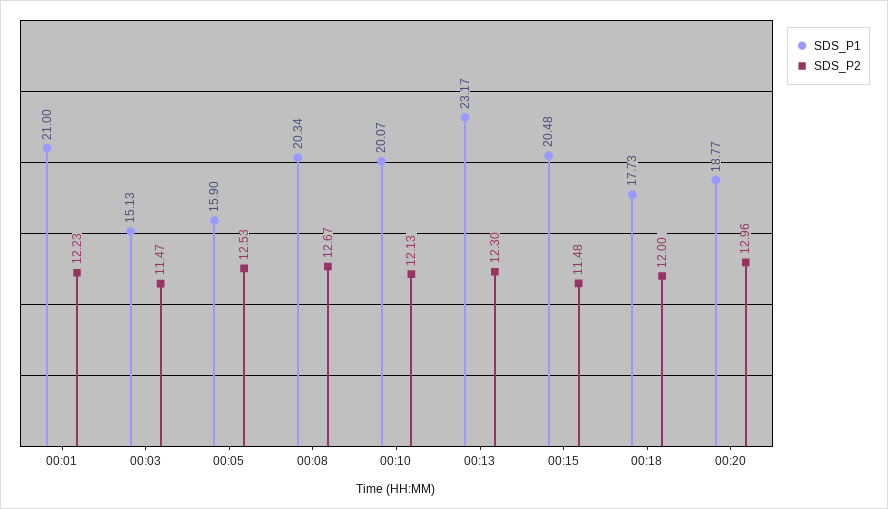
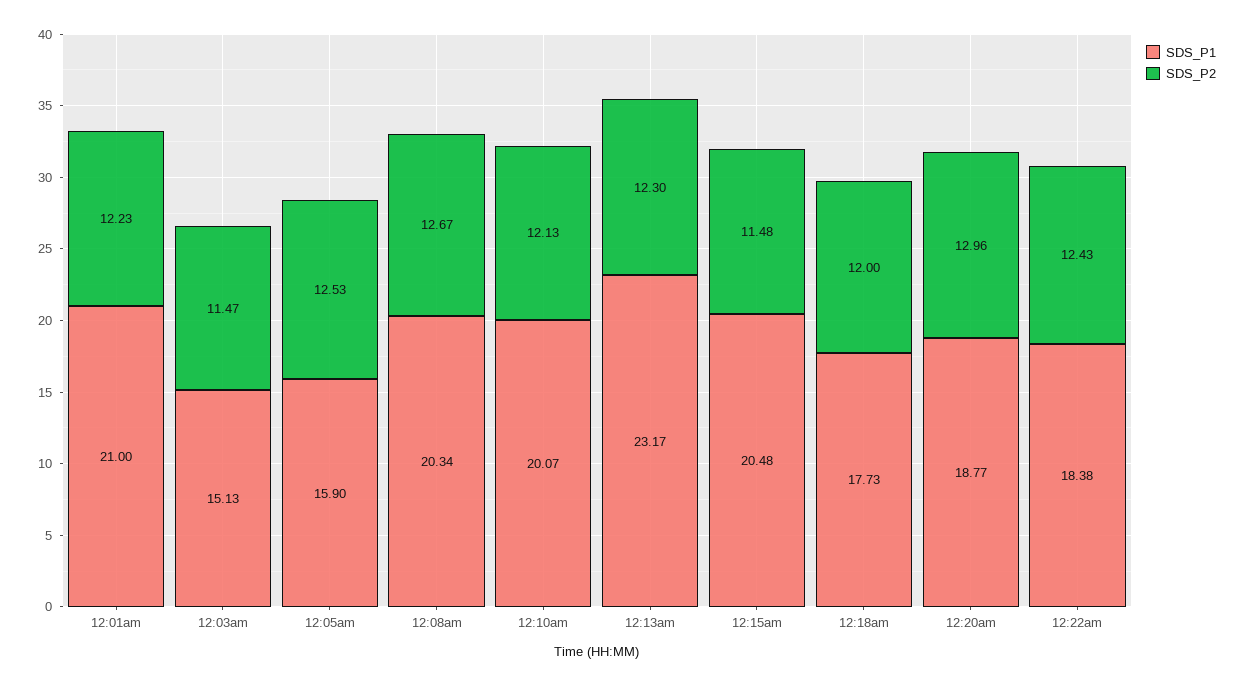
SDS_P1, 12:22am: none -> 18.38
SDS_P2, 12:22am: none -> 12.43

